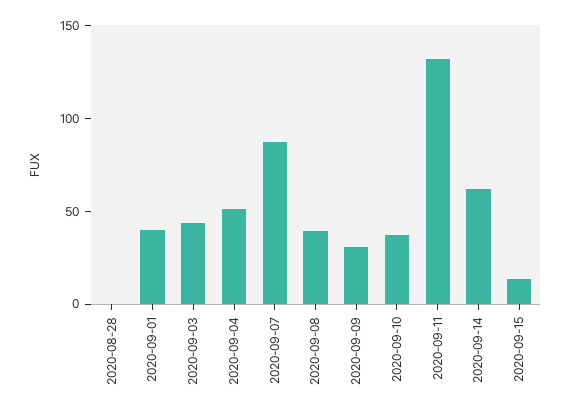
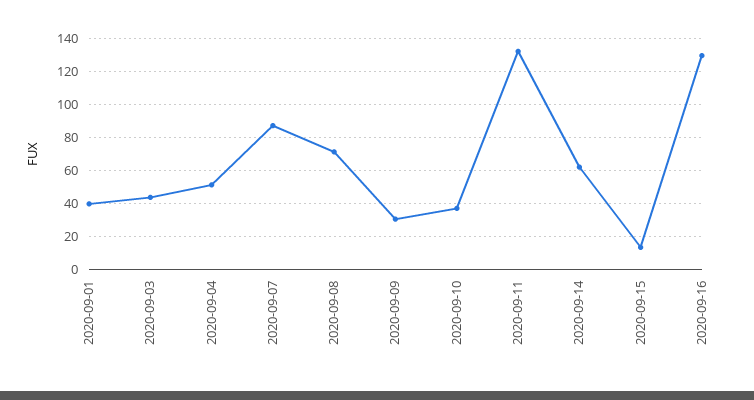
2020-08-28: 0 -> none
2020-09-08: 40 -> 70
2020-09-16: none -> 130

